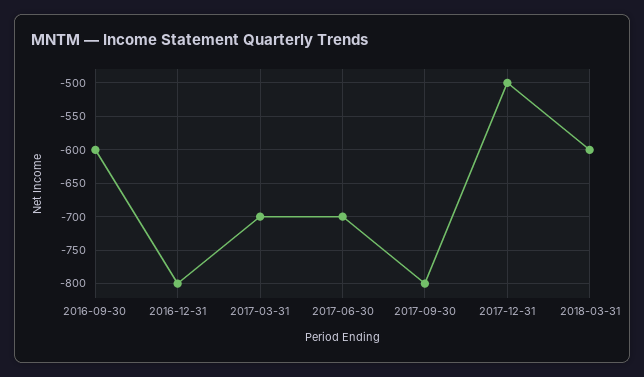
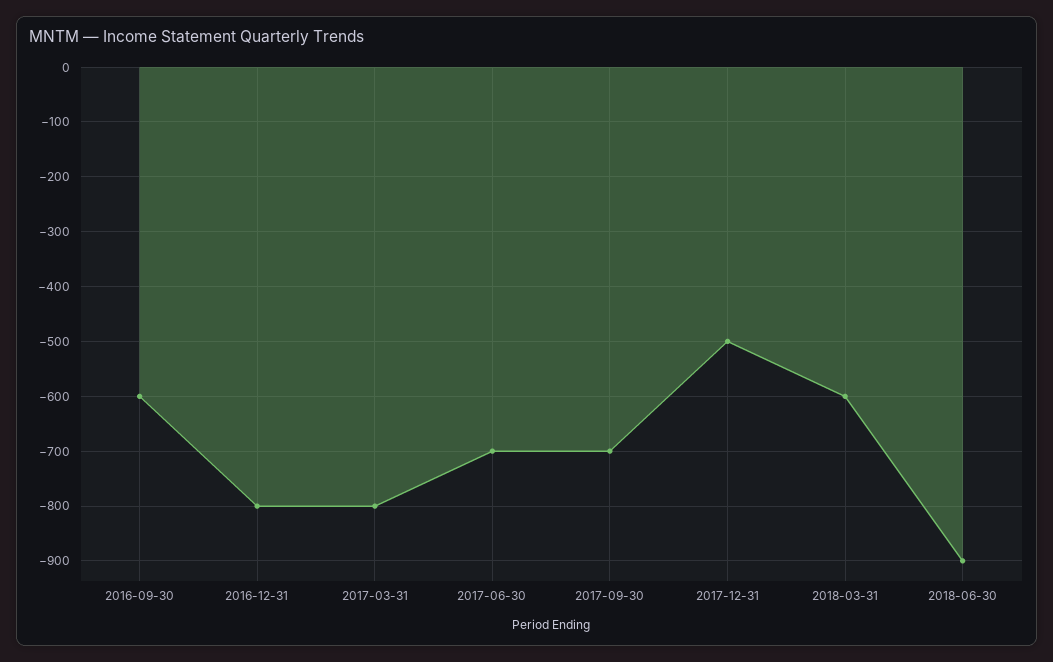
2017-03-31: -700 -> -800
2017-09-30: -800 -> -700
2018-06-30: none -> -900

